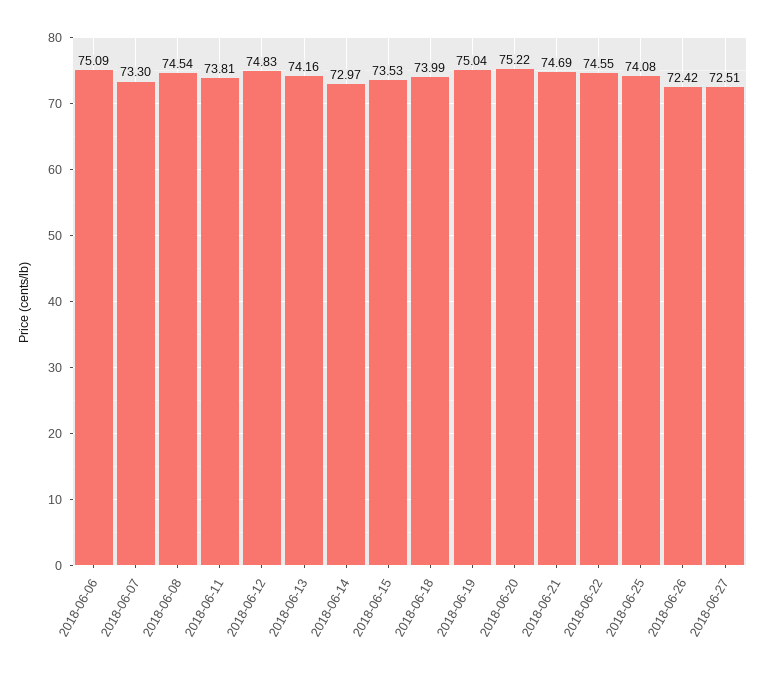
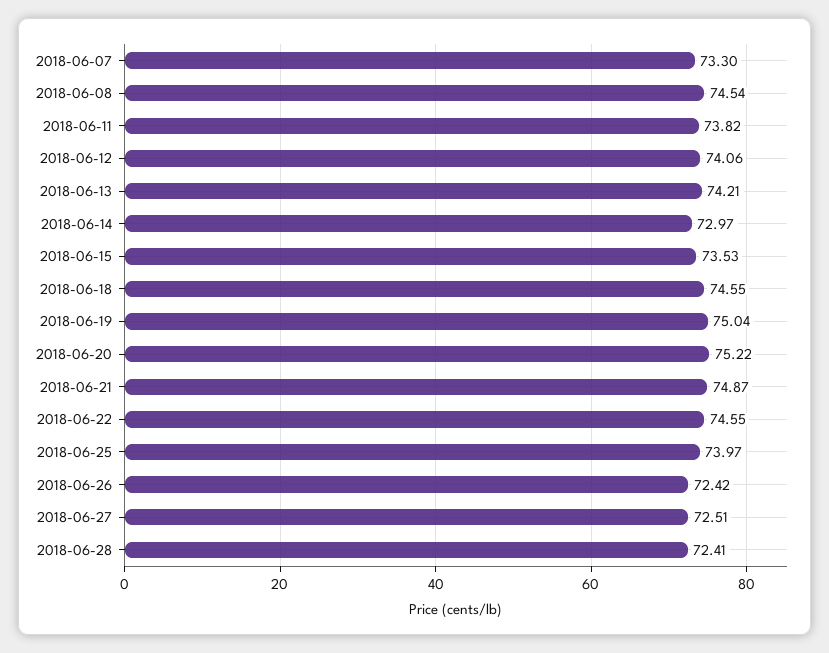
2018-06-06: 75.09 -> none
2018-06-11: 73.81 -> 73.82
2018-06-12: 74.83 -> 74.06
2018-06-13: 74.16 -> 74.21
2018-06-18: 73.99 -> 74.55
2018-06-21: 74.69 -> 74.87
2018-06-25: 74.08 -> 73.97
2018-06-28: none -> 72.41

